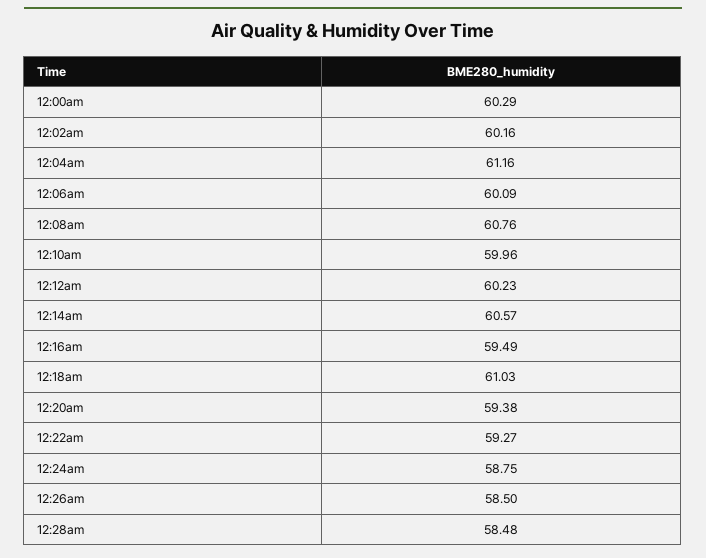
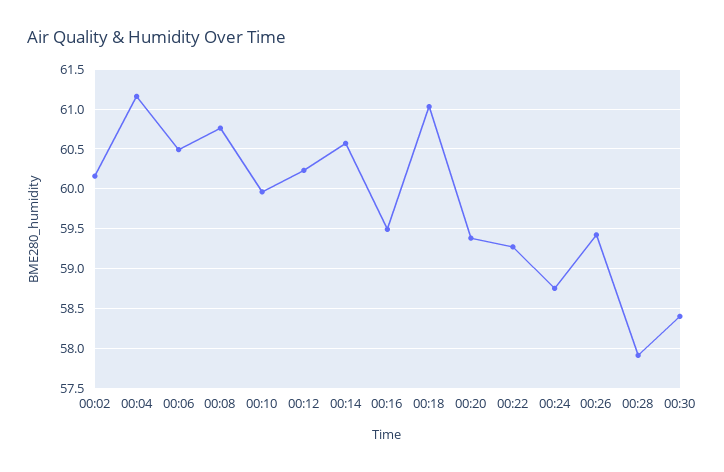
12:00am: 60.29 -> none
12:06am: 60.09 -> 60.5
12:26am: 58.5 -> 59.4
12:28am: 58.48 -> 57.9
00:30: none -> 58.4

